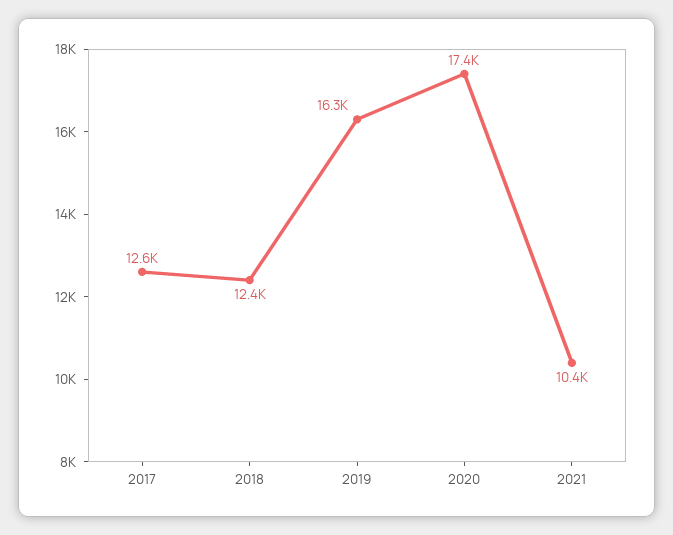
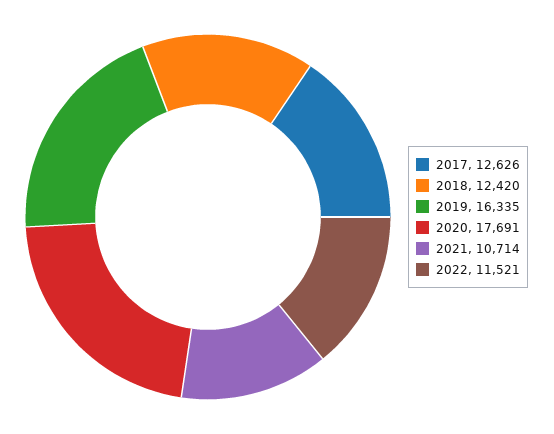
2020: 17400 -> 17691
2021: 10400 -> 10714
2022: none -> 11521

